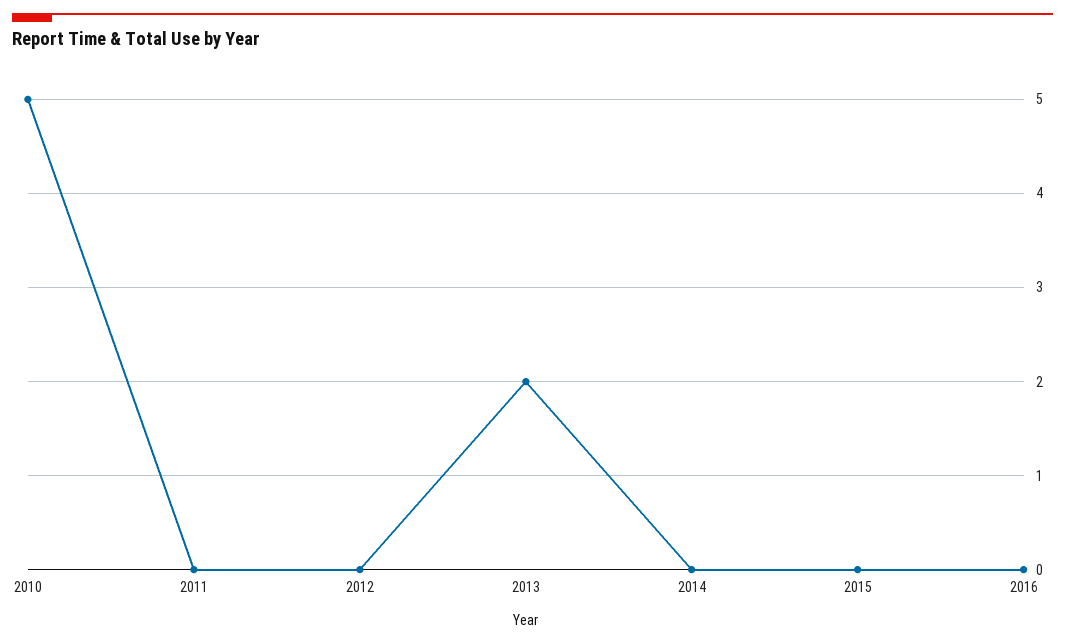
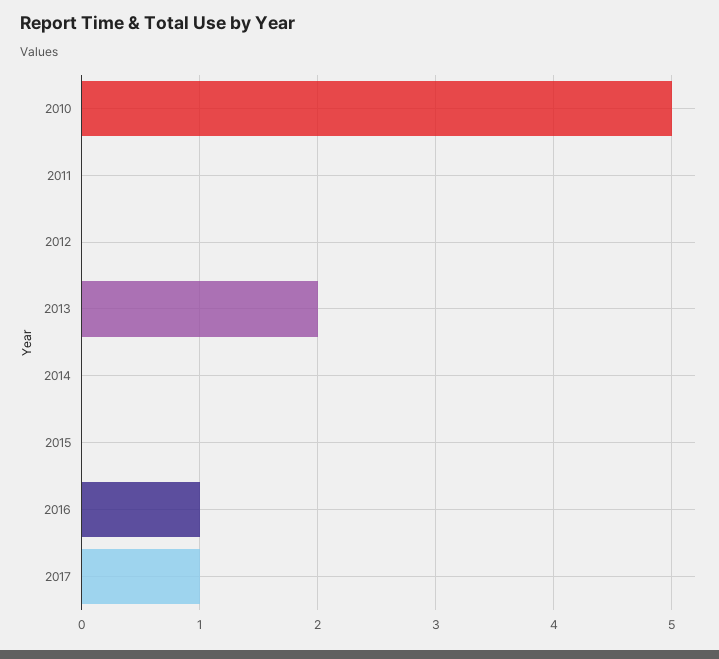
2016: 0 -> 1
2017: none -> 1

